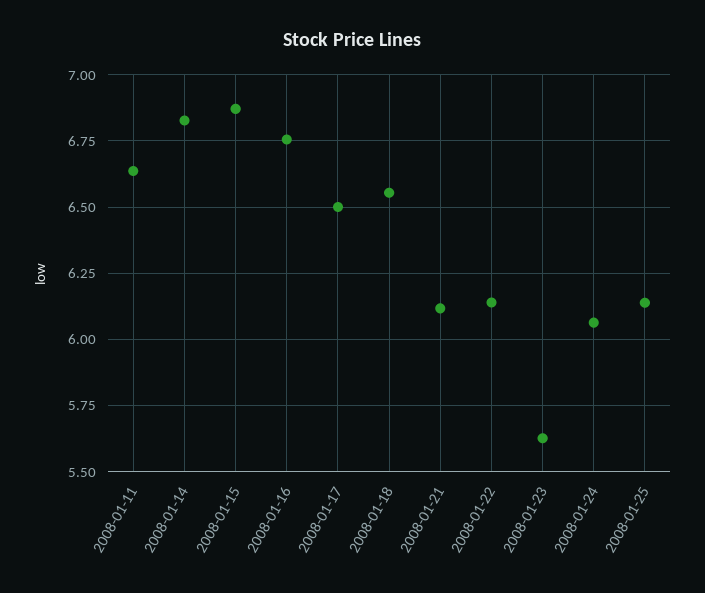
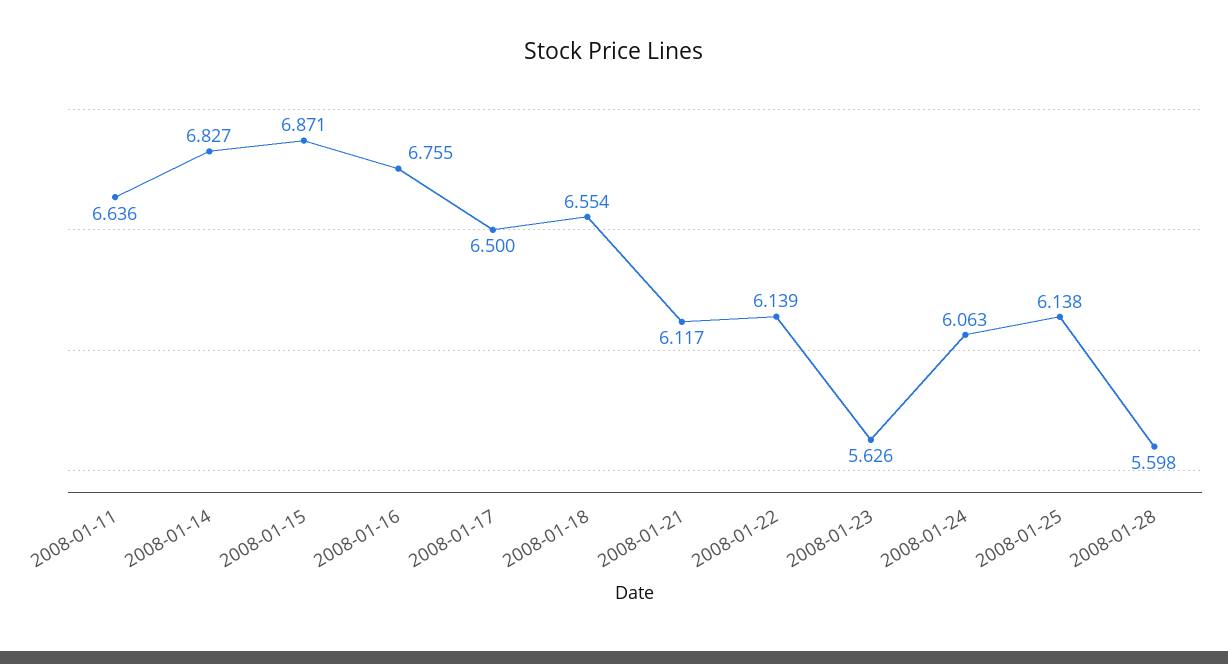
2008-01-28: none -> 5.598

